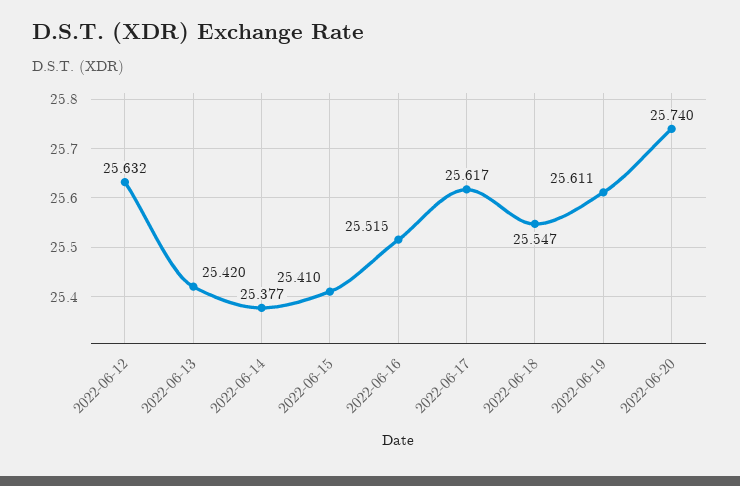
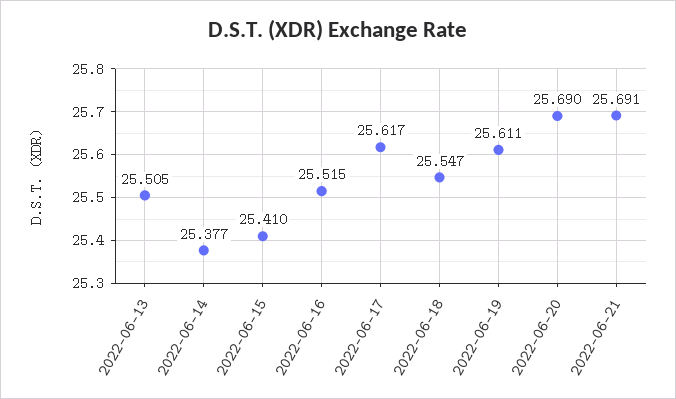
2022-06-12: 25.632 -> none
2022-06-13: 25.42 -> 25.505
2022-06-20: 25.74 -> 25.69
2022-06-21: none -> 25.691

